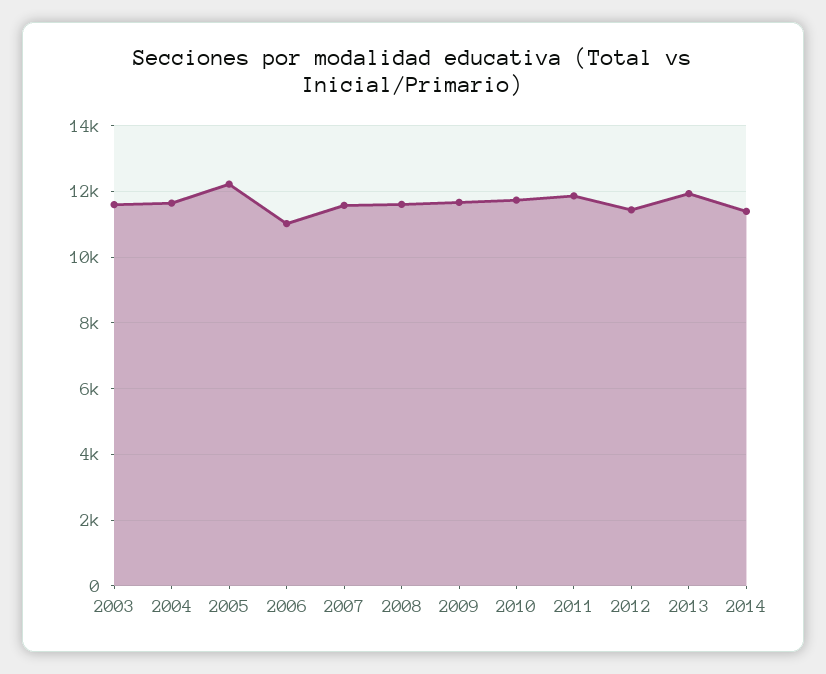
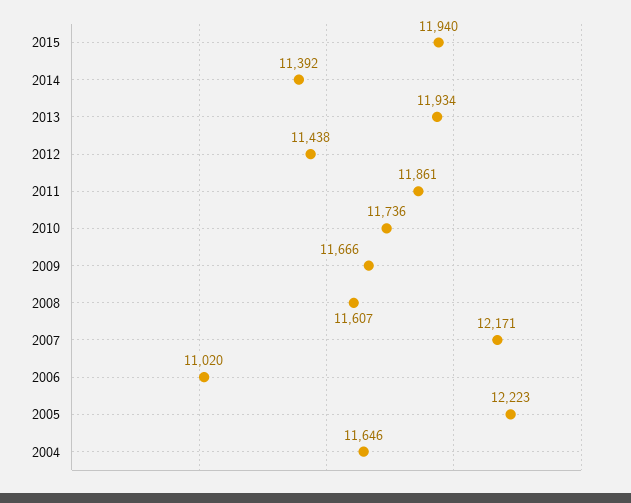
2003: 11600 -> none
2007: 11600 -> 12171
2015: none -> 11940

